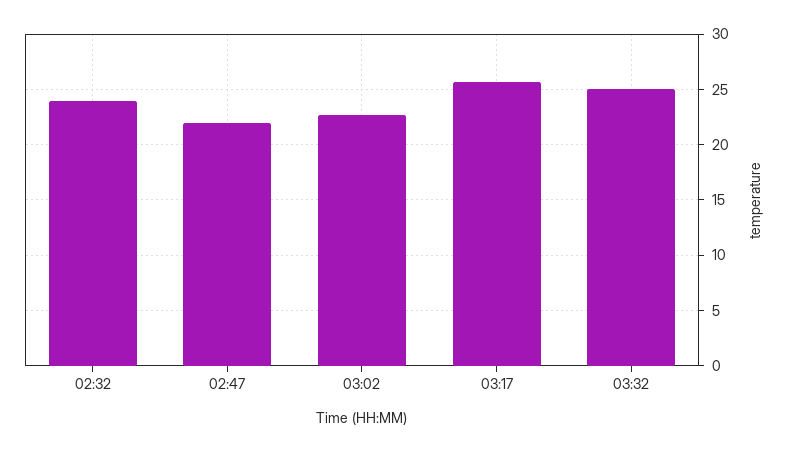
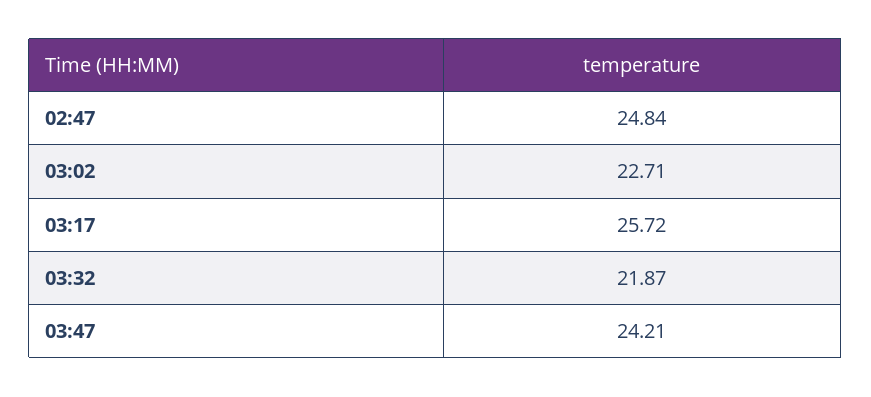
02:32: 24 -> none
02:47: 22 -> 24.84
03:32: 25 -> 21.87
03:47: none -> 24.21

